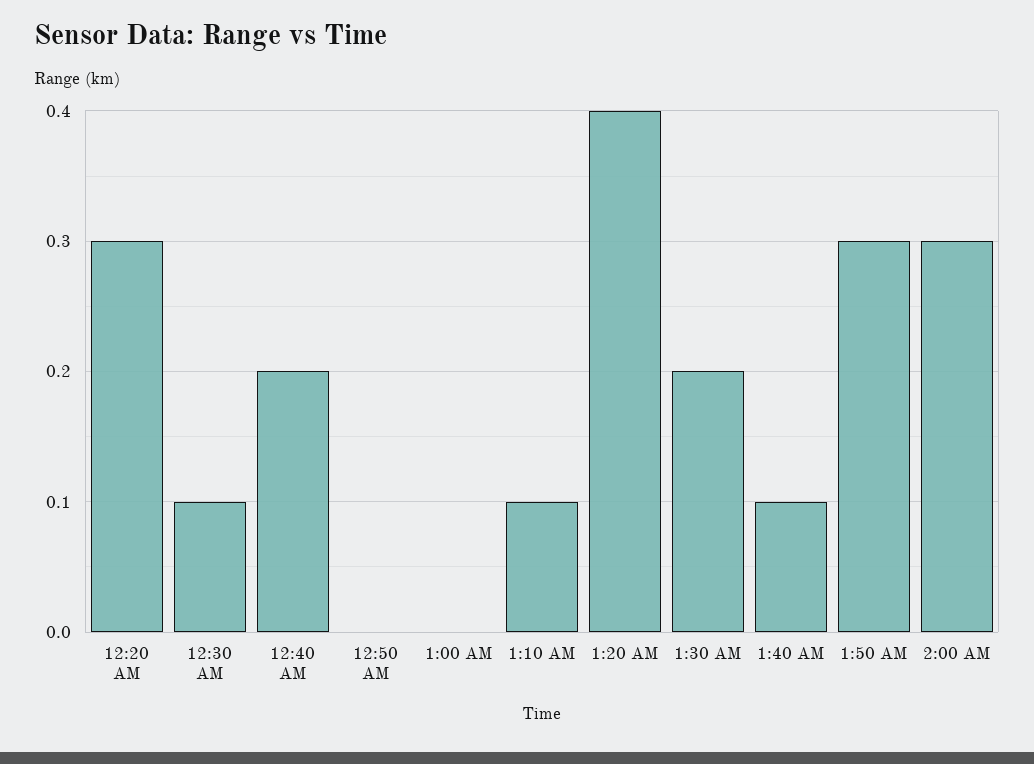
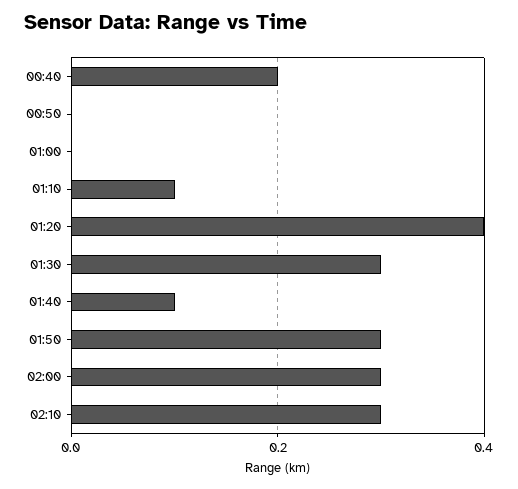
12:20 AM: 0.3 -> none
12:30 AM: 0.1 -> none
1:30 AM: 0.2 -> 0.3
02:10: none -> 0.3

